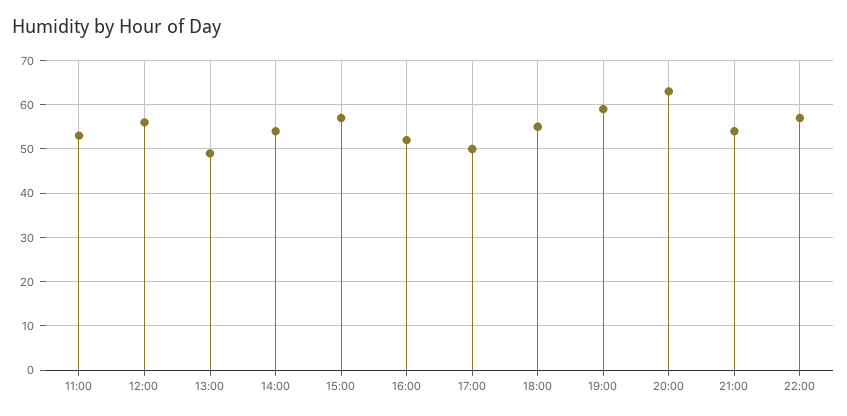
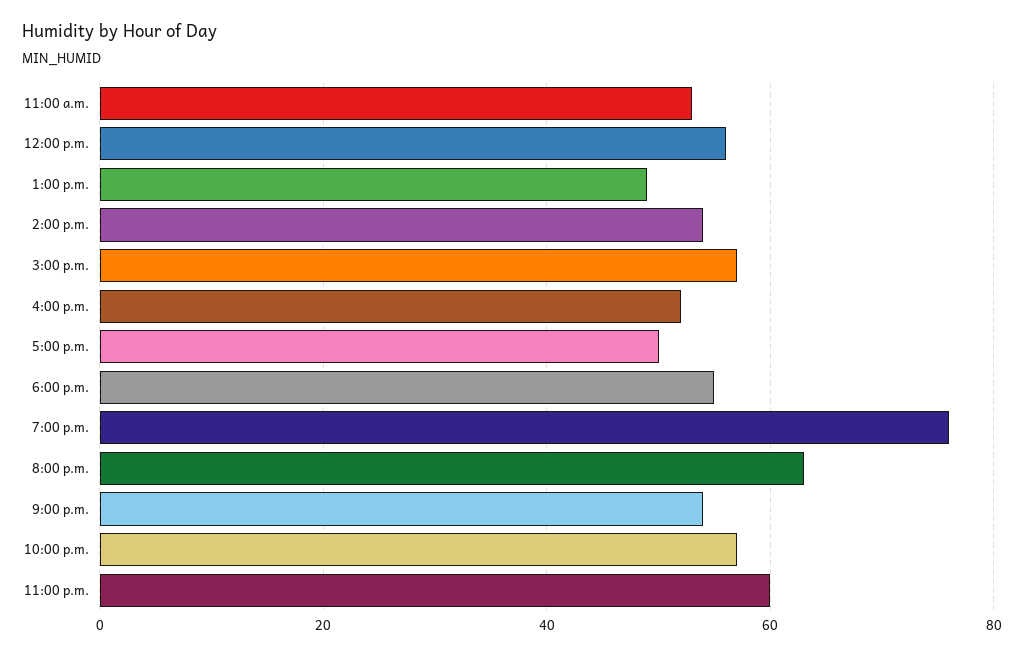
19:00: 60 -> 75
11:00 p.m.: none -> 60

